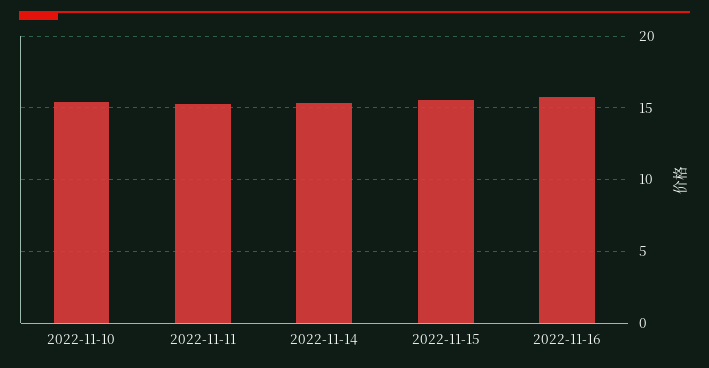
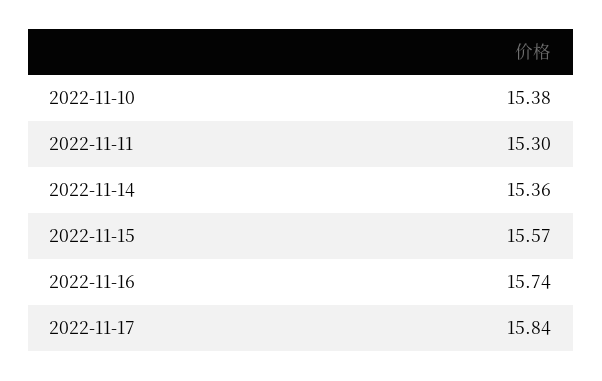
2022-11-17: none -> 15.84

